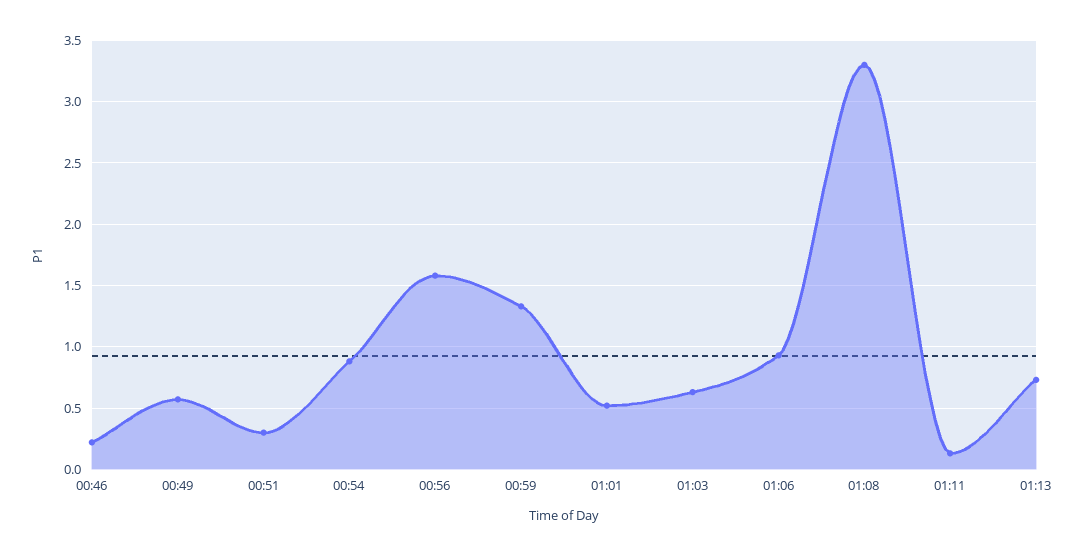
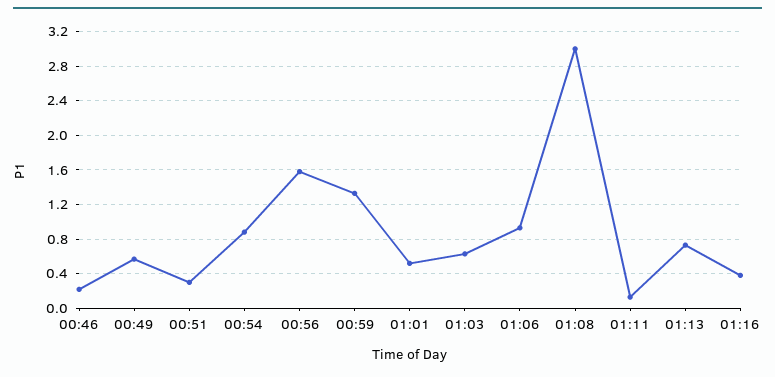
01:08: 3.3 -> 3
01:16: none -> 0.4

